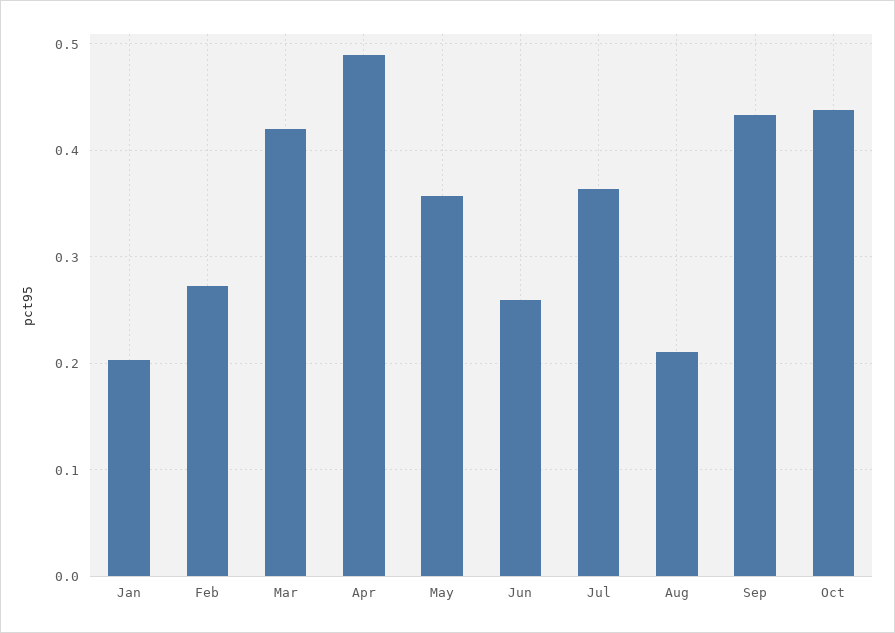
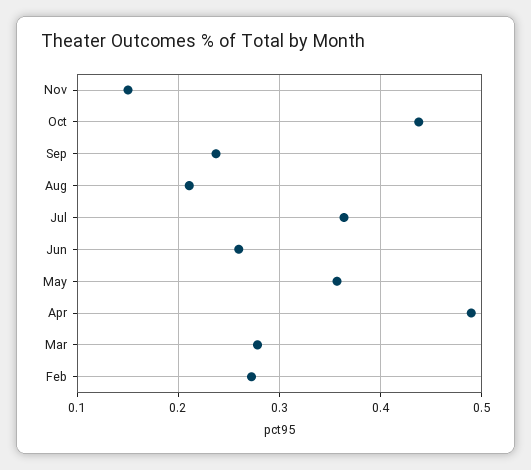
Jan: 0.2 -> none
Mar: 0.42 -> 0.28
Sep: 0.43 -> 0.24
Nov: none -> 0.15

